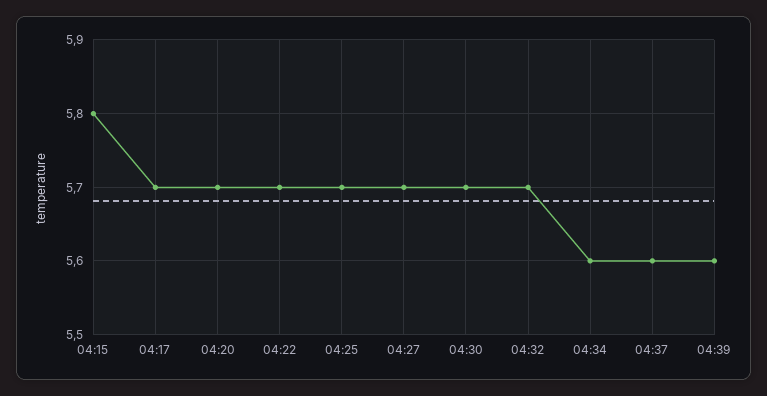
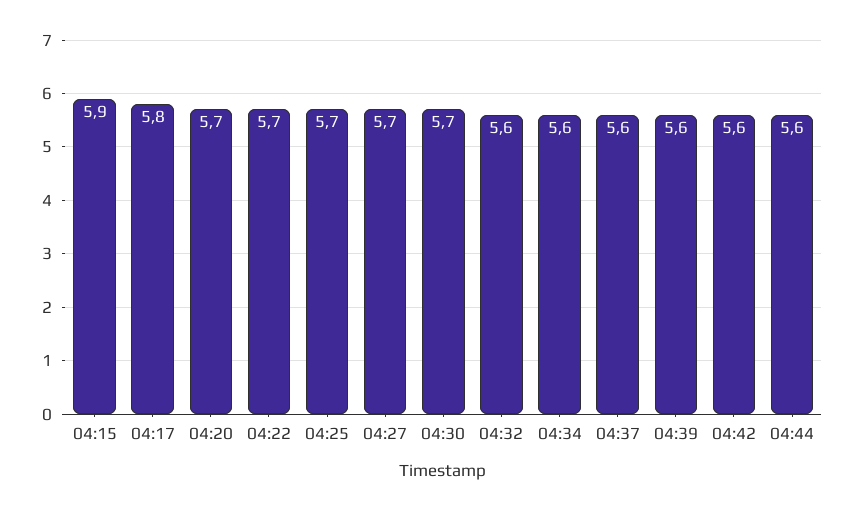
04:15: 5.8 -> 5.9
04:17: 5.7 -> 5.8
04:32: 5.7 -> 5.6
04:42: none -> 5.6
04:44: none -> 5.6

